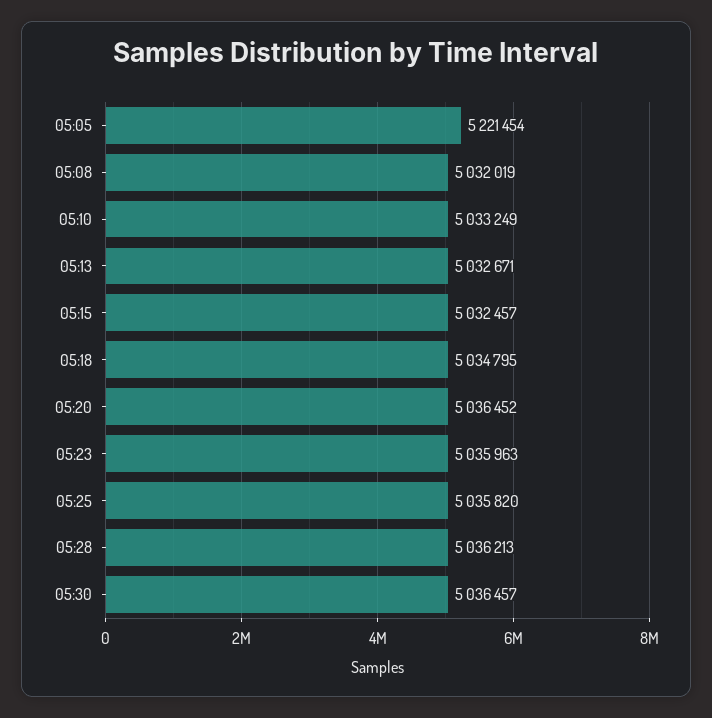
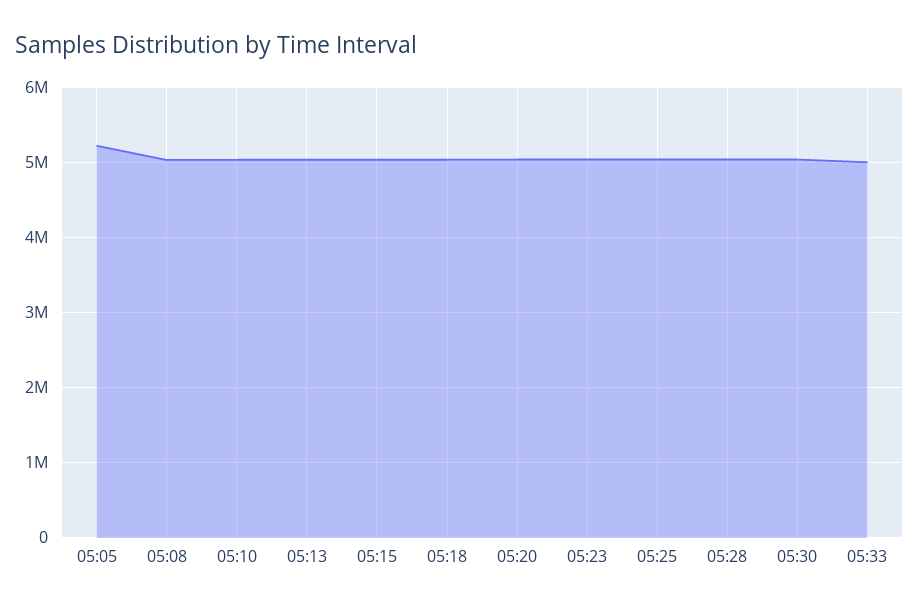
05:33: none -> 5000000

